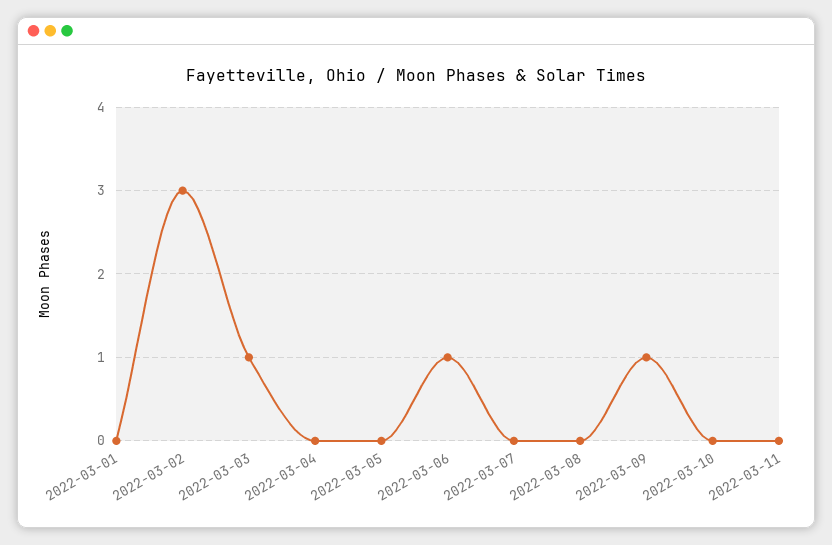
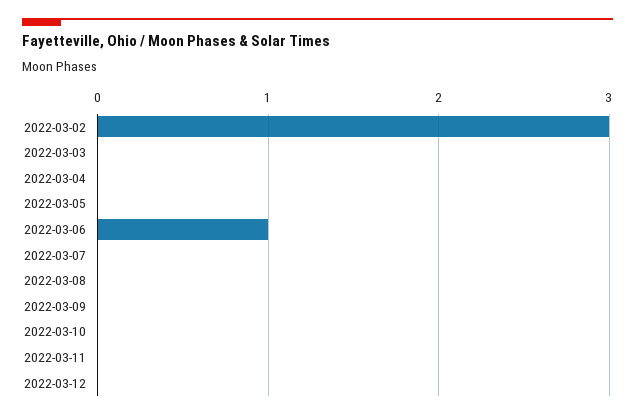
2022-03-01: 0 -> none
2022-03-03: 1 -> 0
2022-03-09: 1 -> 0
2022-03-12: none -> 0

